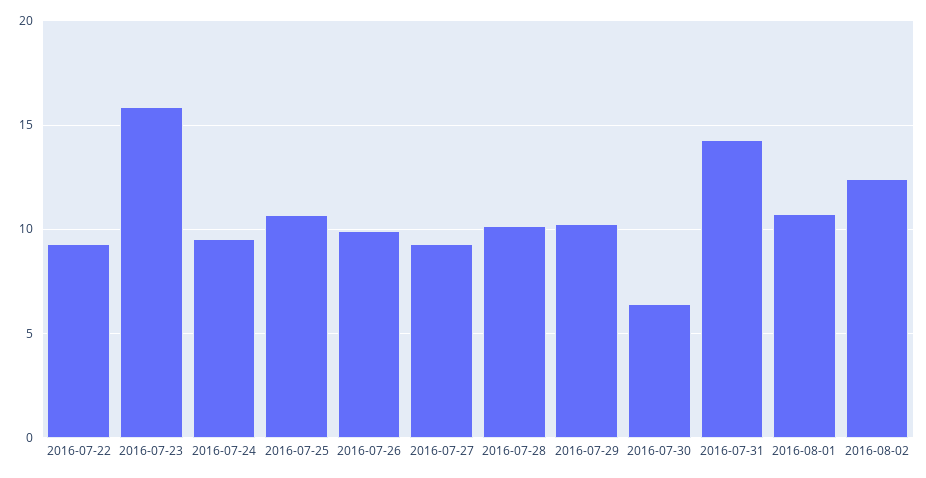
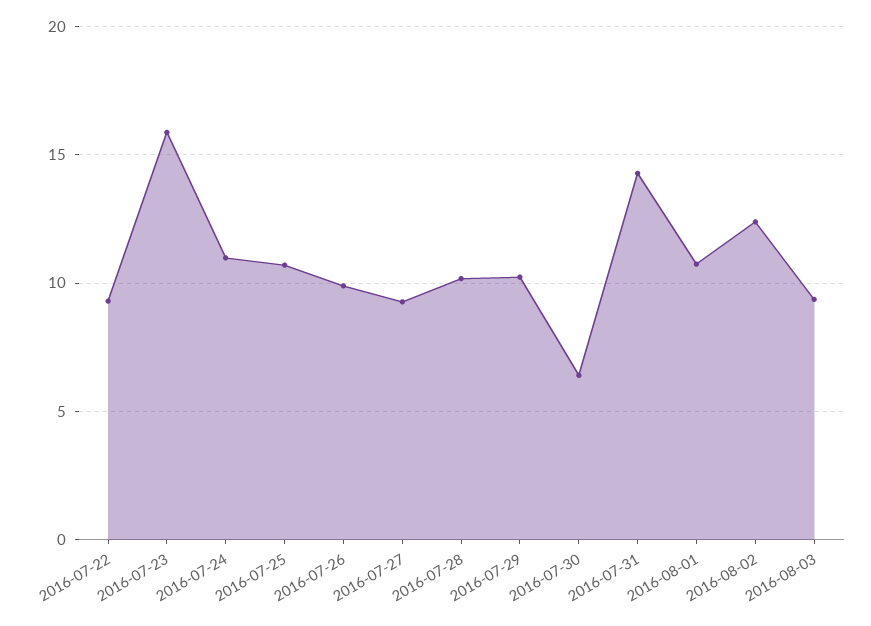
2016-07-24: 9.5 -> 11
2016-08-03: none -> 9.5

